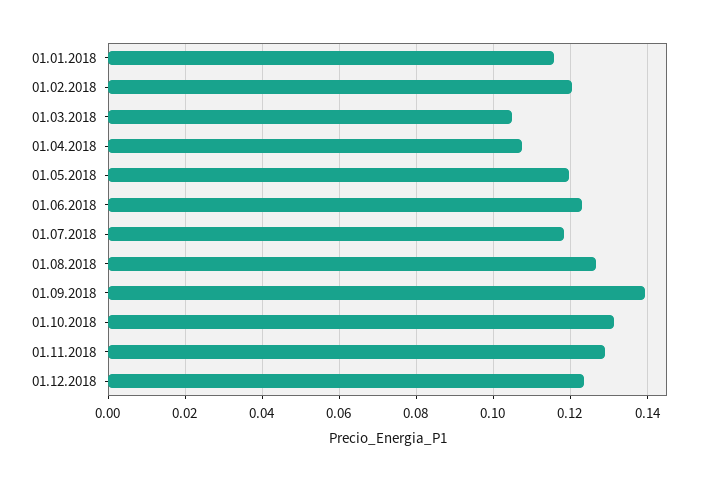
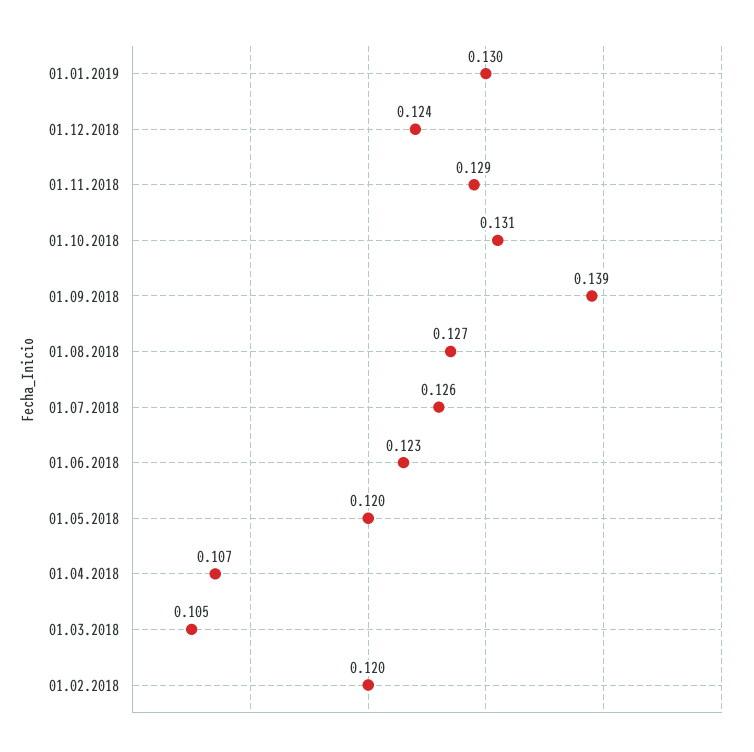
01.01.2018: 0.116 -> none
01.07.2018: 0.118 -> 0.126
01.01.2019: none -> 0.13

